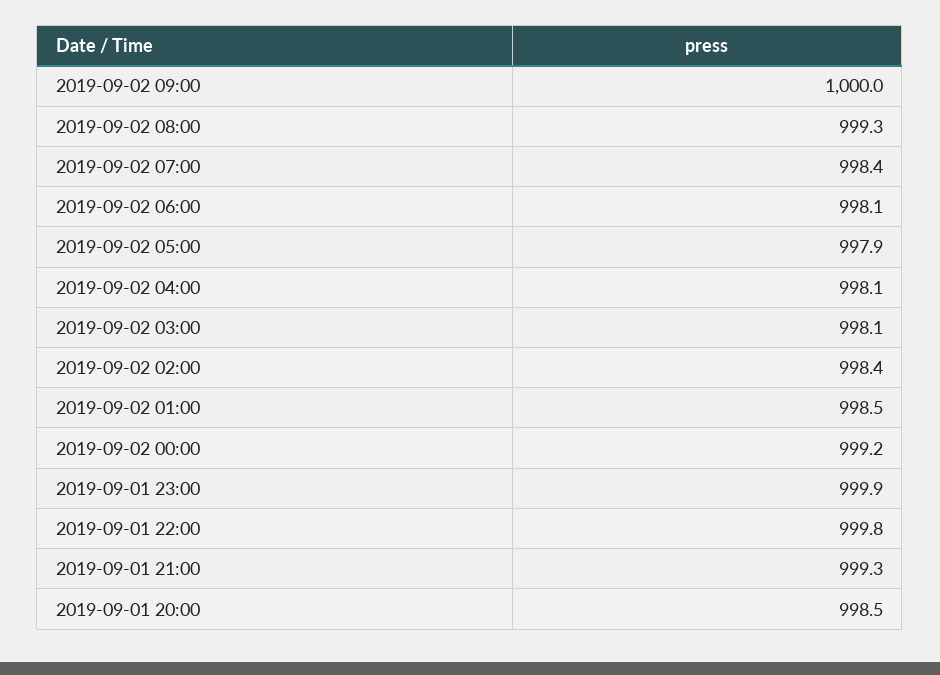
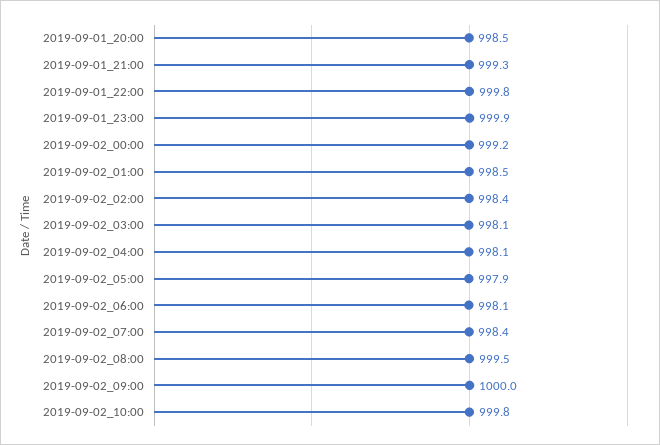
2019-09-02 08:00: 999.3 -> 999.5
2019-09-02_10:00: none -> 999.8

